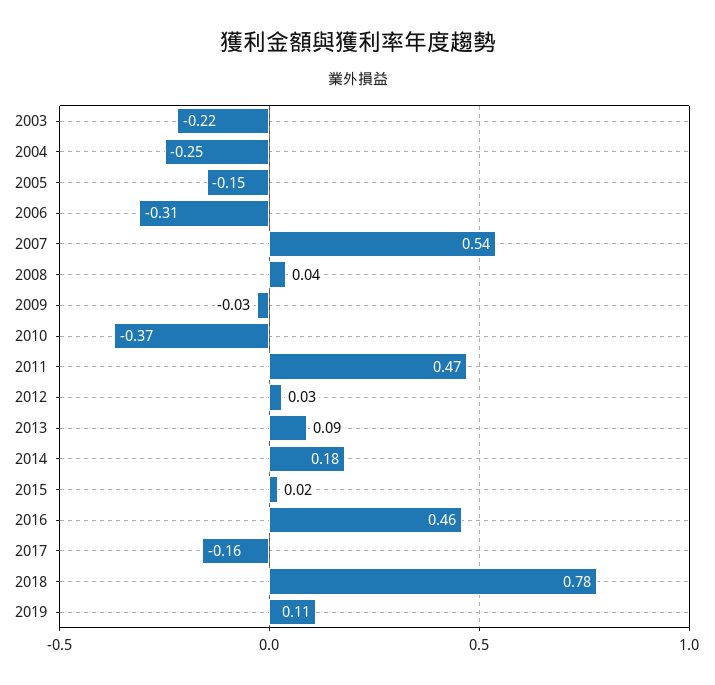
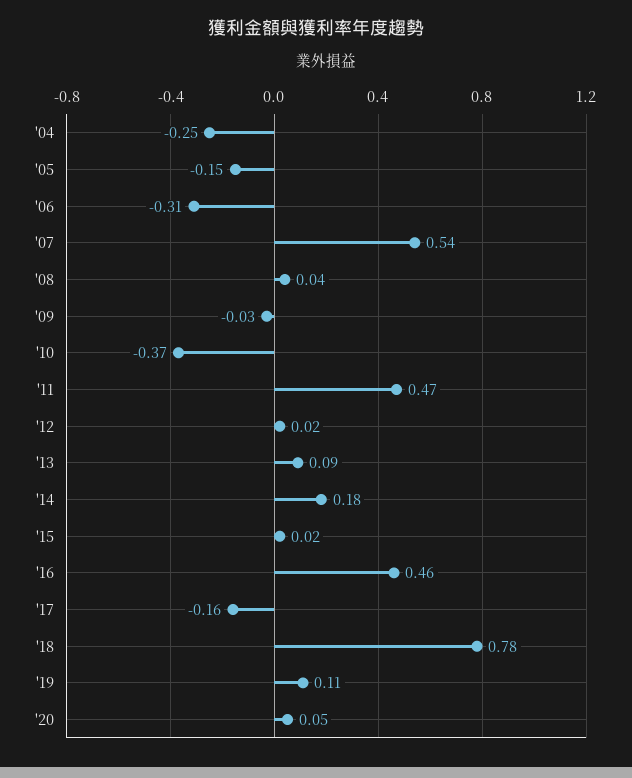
2003: -0.22 -> none
2012: 0.03 -> 0.02
'20: none -> 0.05

